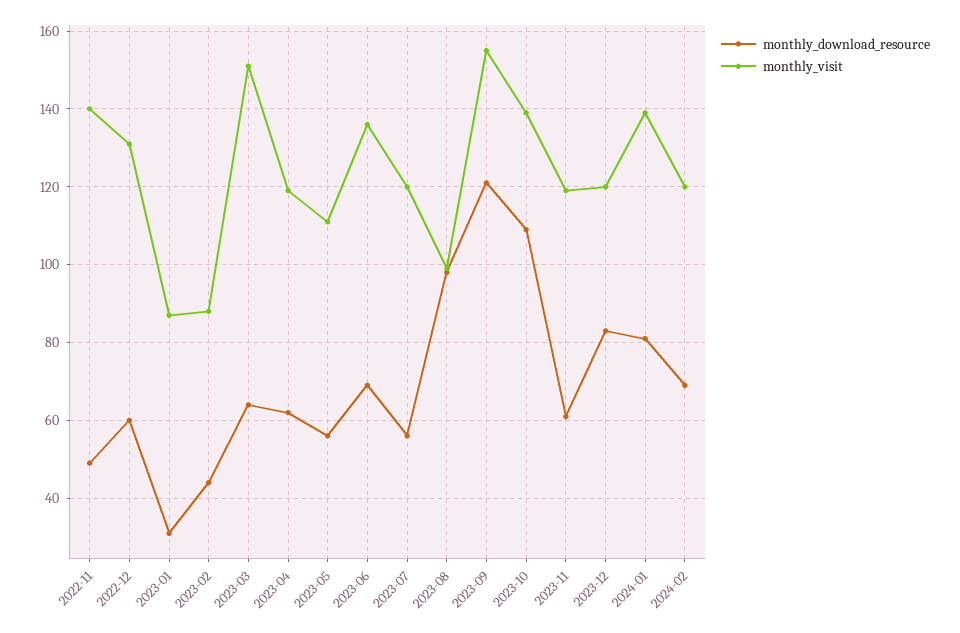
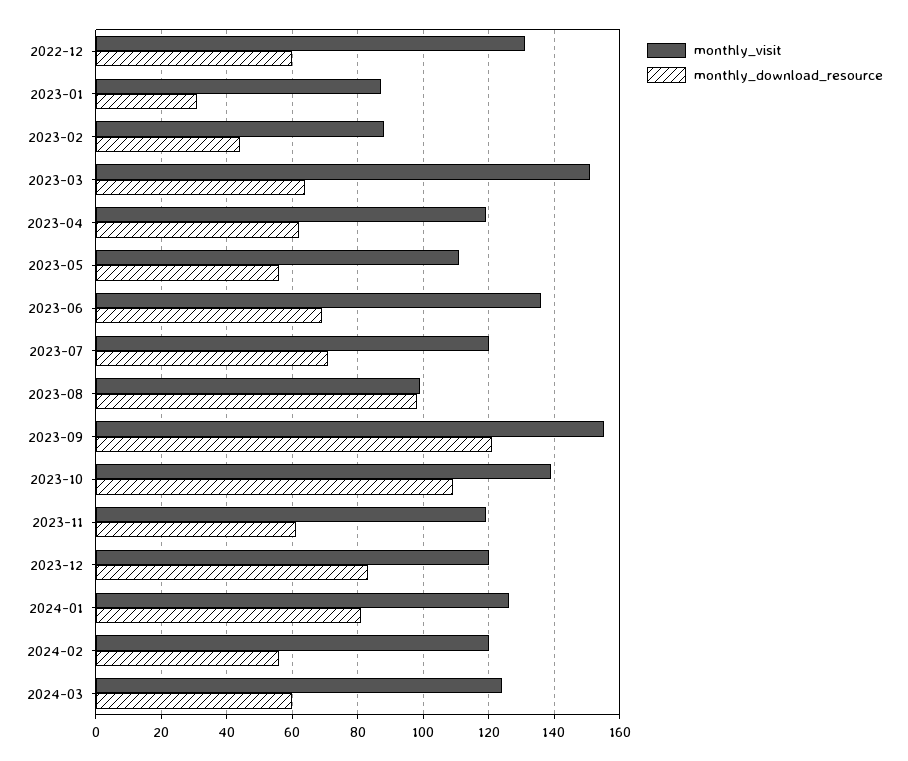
monthly_download_resource, 2022-11: 50 -> none
monthly_visit, 2022-11: 140 -> none
monthly_download_resource, 2023-07: 55 -> 70
monthly_visit, 2024-01: 140 -> 125
monthly_download_resource, 2024-02: 70 -> 55
monthly_visit, 2024-03: none -> 125
monthly_download_resource, 2024-03: none -> 60

